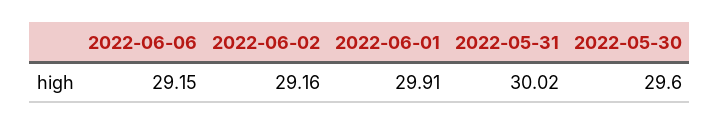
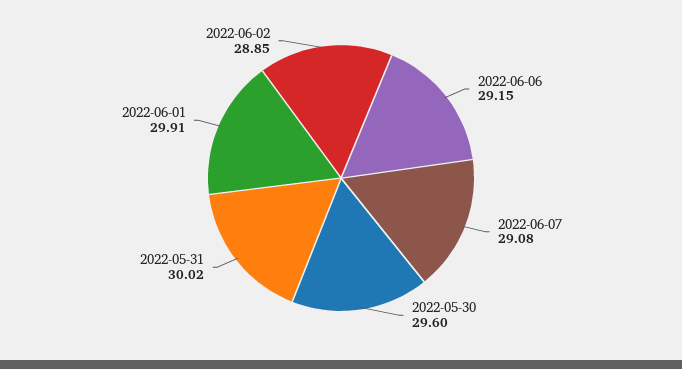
2022-06-02: 29.16 -> 28.85
2022-06-07: none -> 29.08

